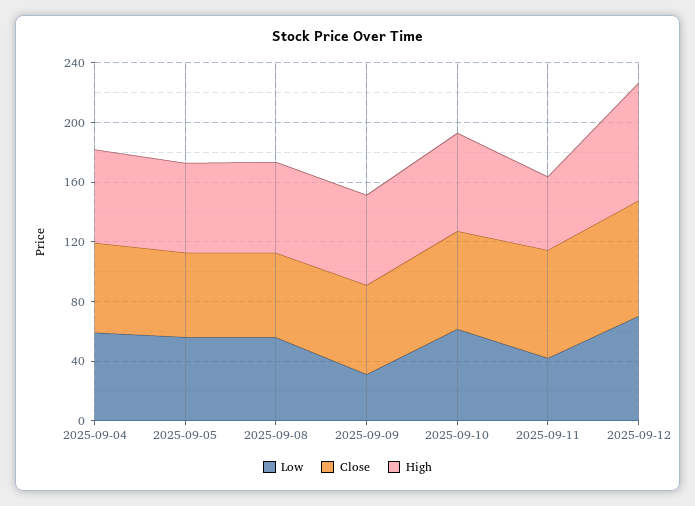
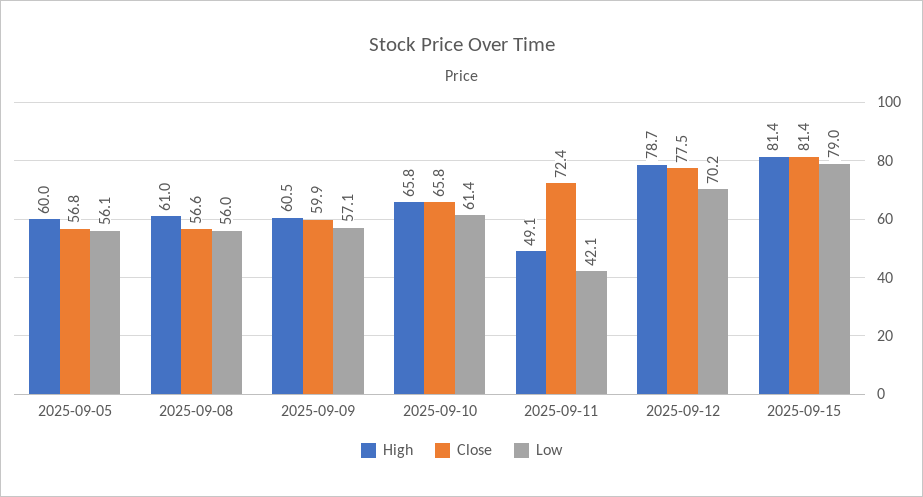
Low, 2025-09-04: 60 -> none
Close, 2025-09-04: 60 -> none
High, 2025-09-04: 60 -> none
Low, 2025-09-09: 30 -> 57.1
High, 2025-09-15: none -> 81.4
Close, 2025-09-15: none -> 81.4
Low, 2025-09-15: none -> 79

